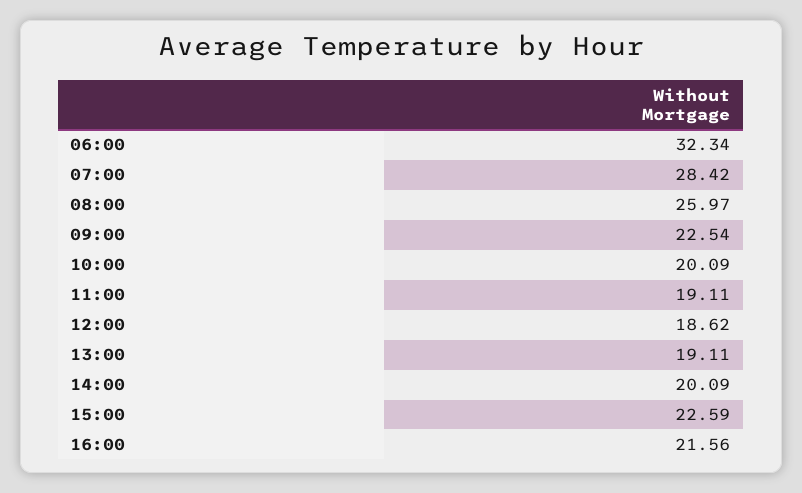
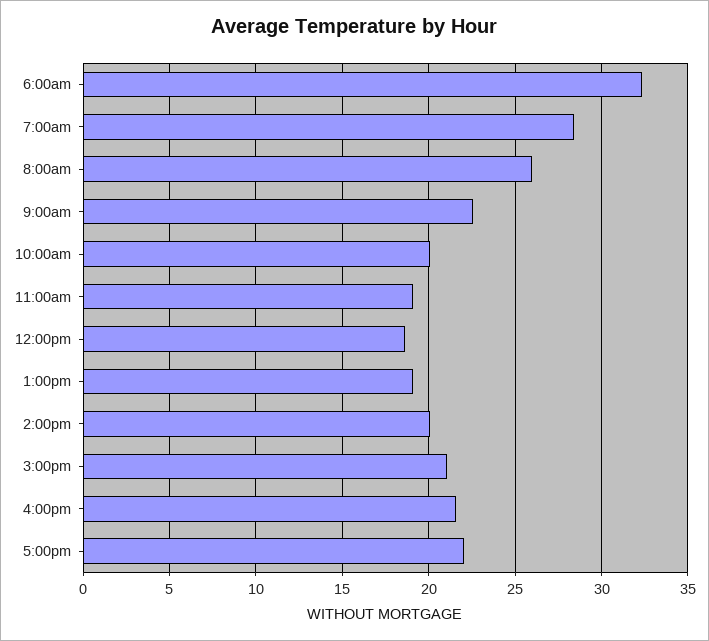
15:00: 22.59 -> 21
5:00pm: none -> 22

